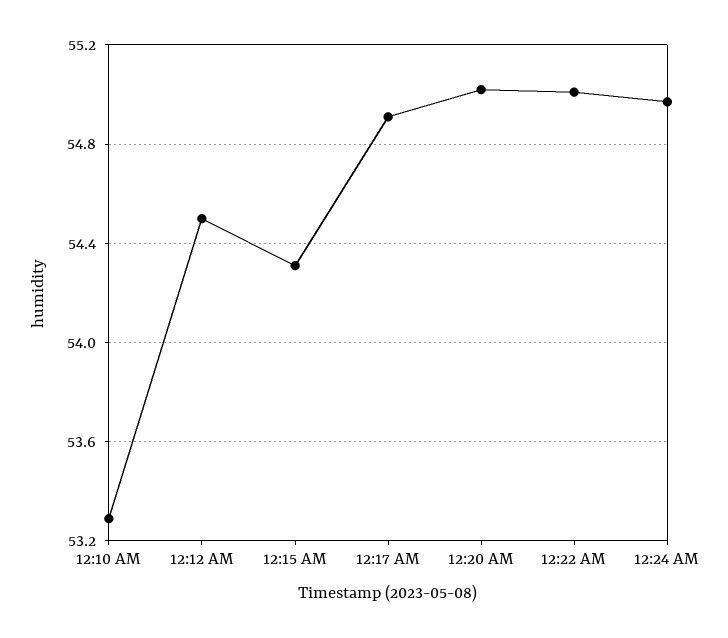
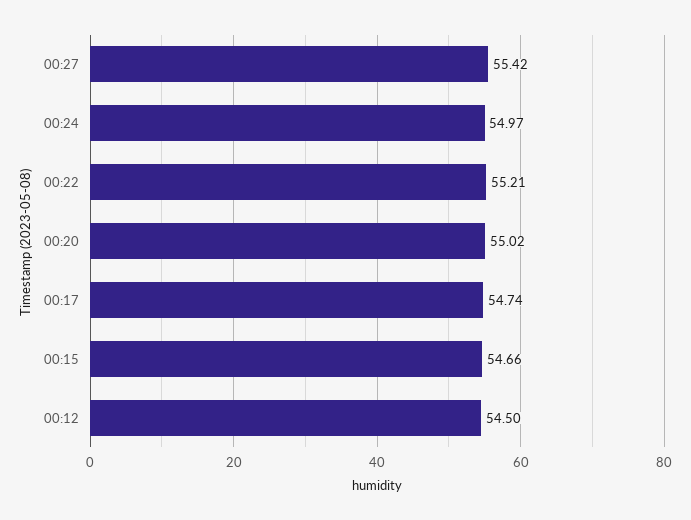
12:10 AM: 53.3 -> none
12:15 AM: 54.3 -> 54.66
12:17 AM: 54.9 -> 54.74
12:22 AM: 55 -> 55.21
00:27: none -> 55.42

